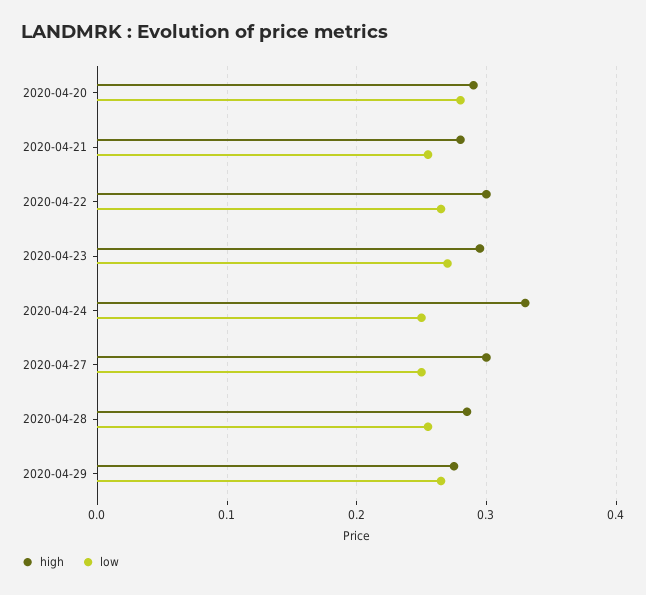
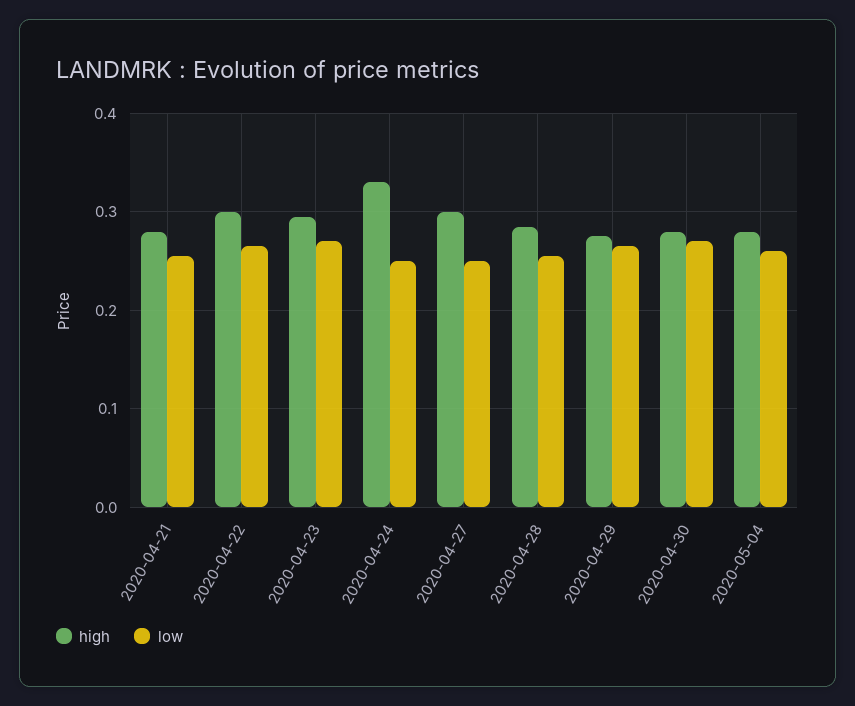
high, 2020-04-20: 0.29 -> none
low, 2020-04-20: 0.28 -> none
high, 2020-04-30: none -> 0.28
low, 2020-04-30: none -> 0.27
high, 2020-05-04: none -> 0.28
low, 2020-05-04: none -> 0.26

